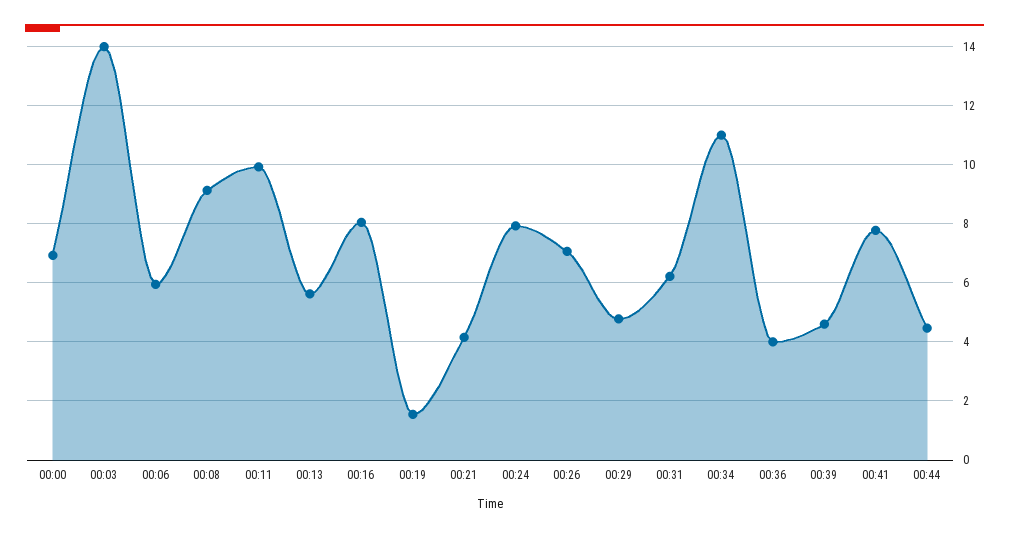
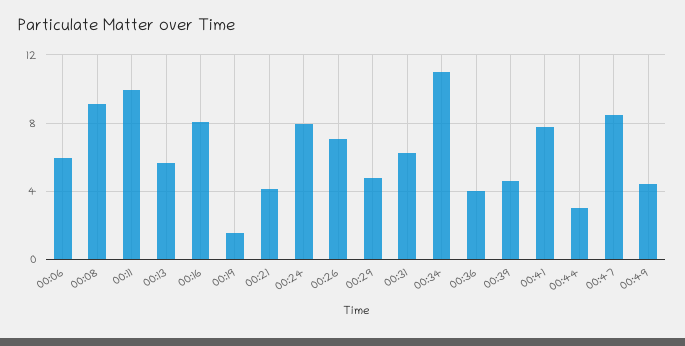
00:00: 7 -> none
00:03: 14 -> none
00:44: 4.5 -> 3
00:47: none -> 8.5
00:49: none -> 4.5

